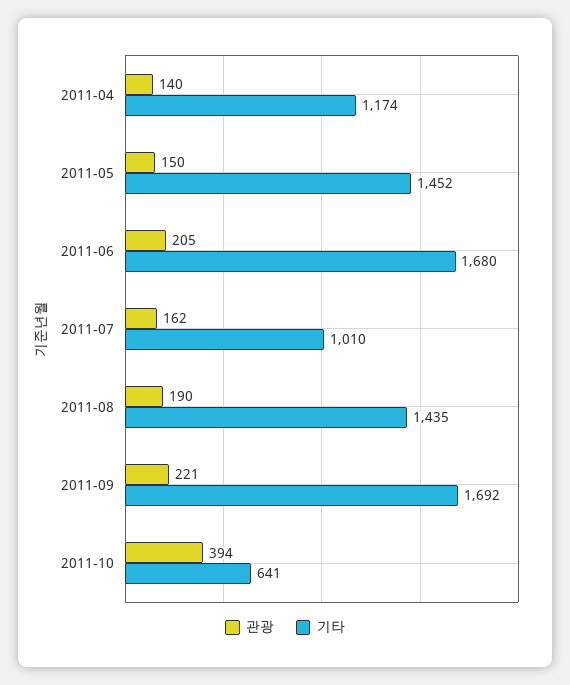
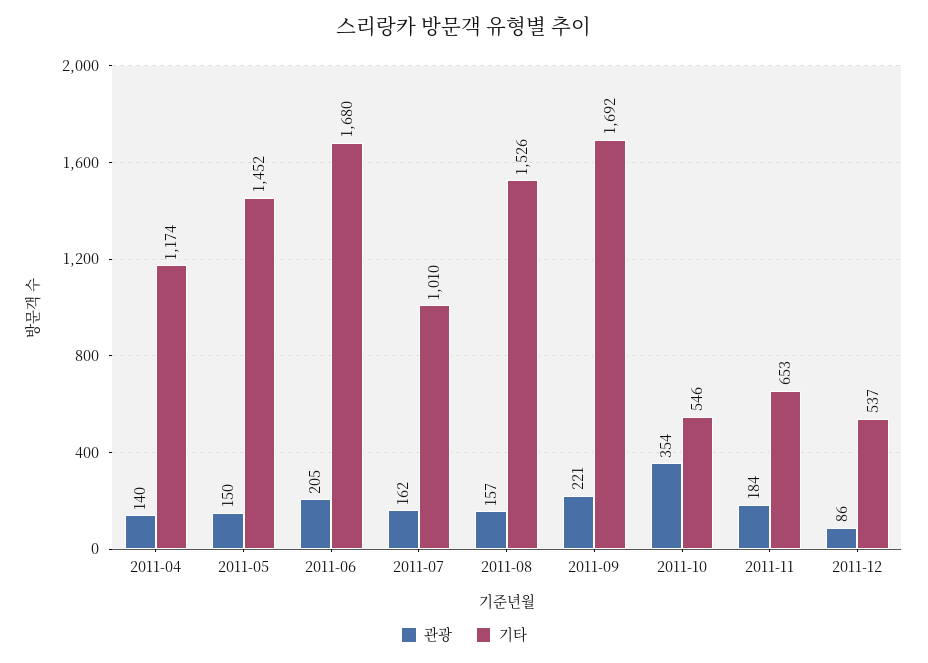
관광, 2011-08: 190 -> 157
기타, 2011-08: 1435 -> 1526
관광, 2011-10: 394 -> 354
기타, 2011-10: 641 -> 546
관광, 2011-11: none -> 184
기타, 2011-11: none -> 653
관광, 2011-12: none -> 86
기타, 2011-12: none -> 537

